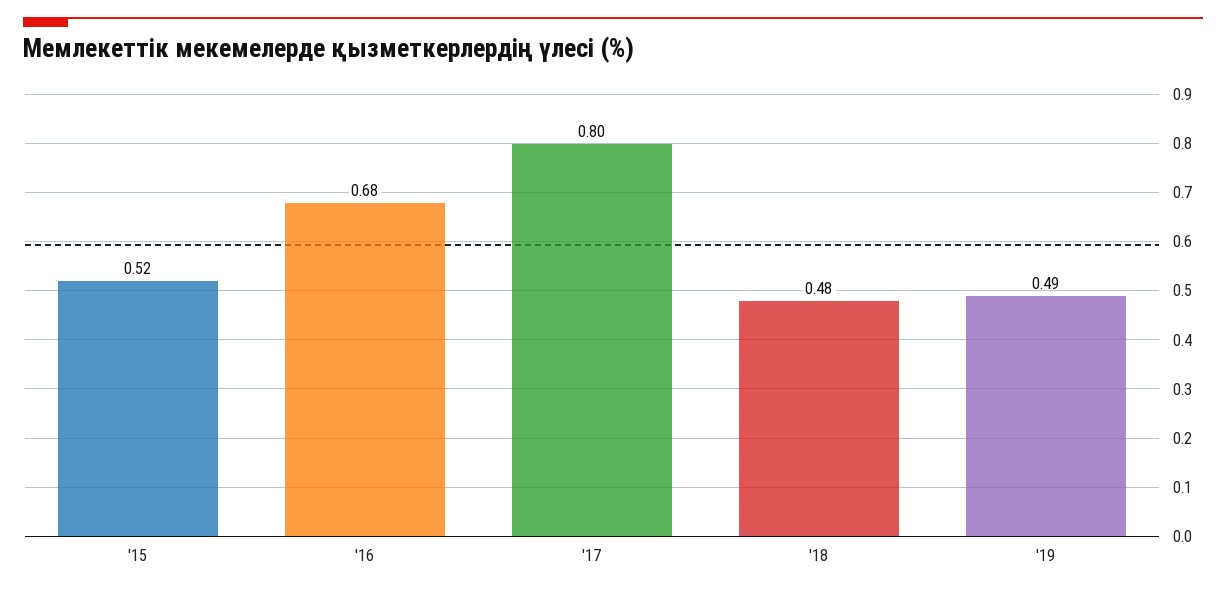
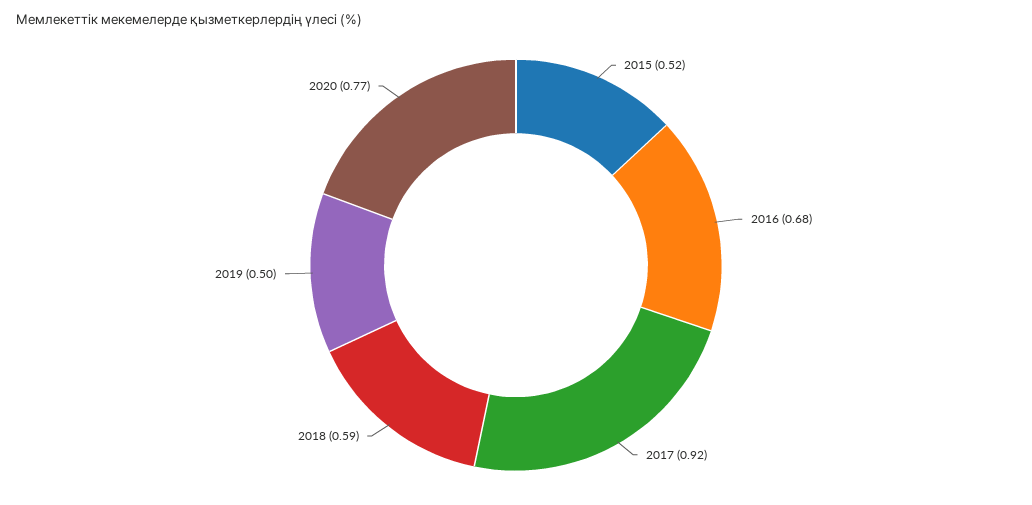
'17: 0.8 -> 0.92
'18: 0.48 -> 0.59
'19: 0.49 -> 0.5
2020: none -> 0.77

